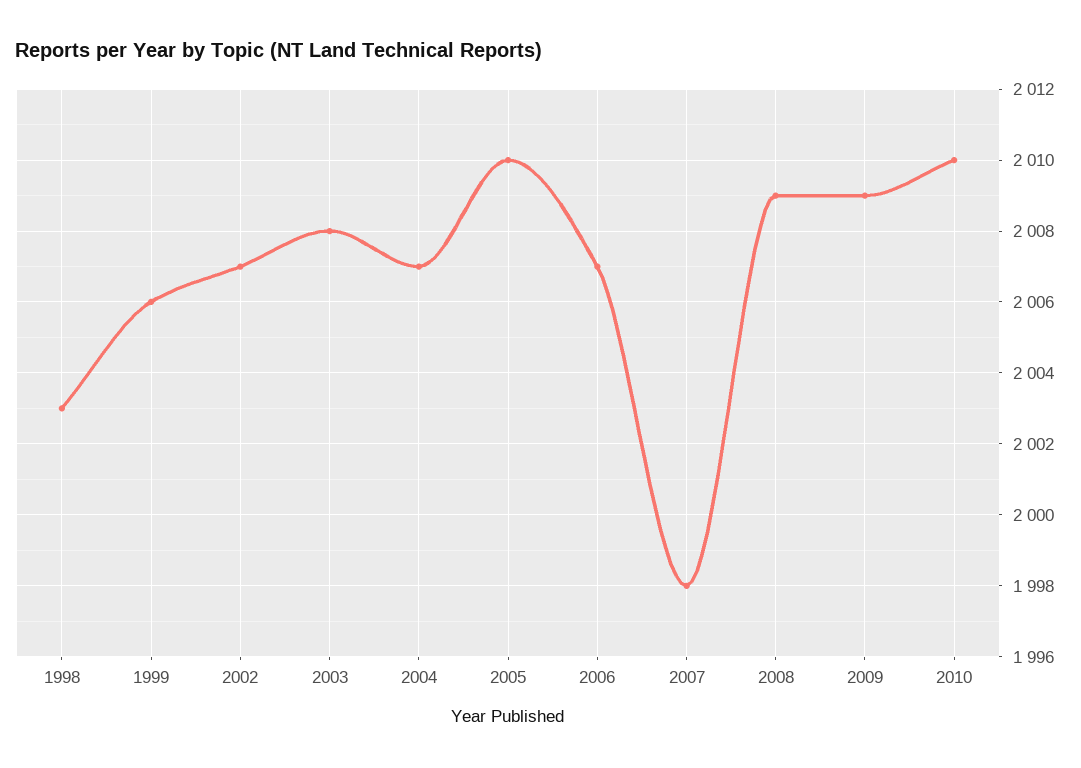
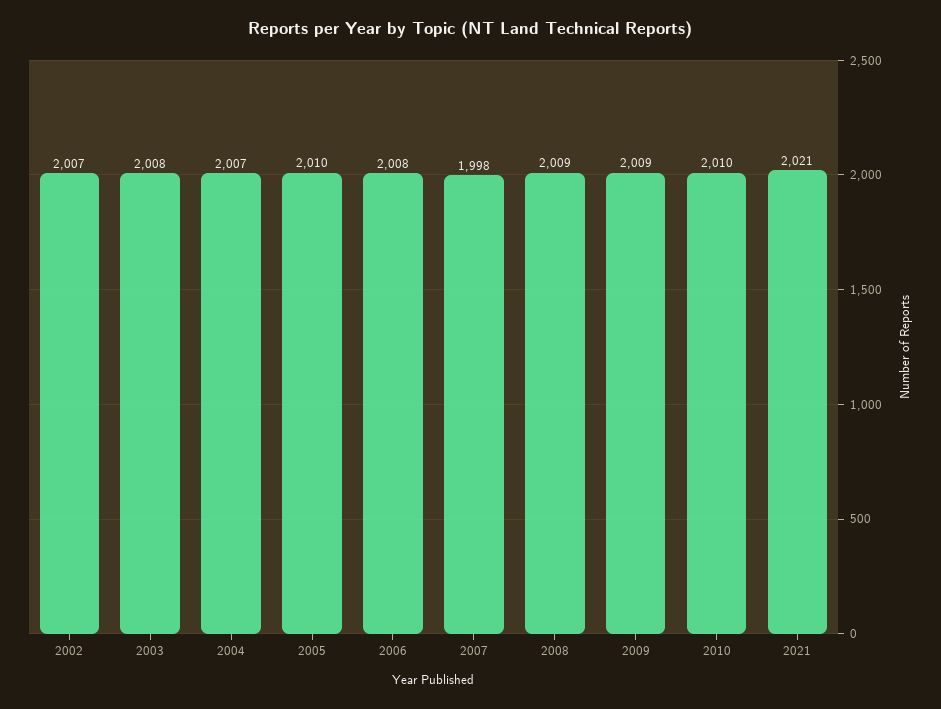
1998: 2003 -> none
1999: 2006 -> none
2006: 2007 -> 2008
2021: none -> 2021

